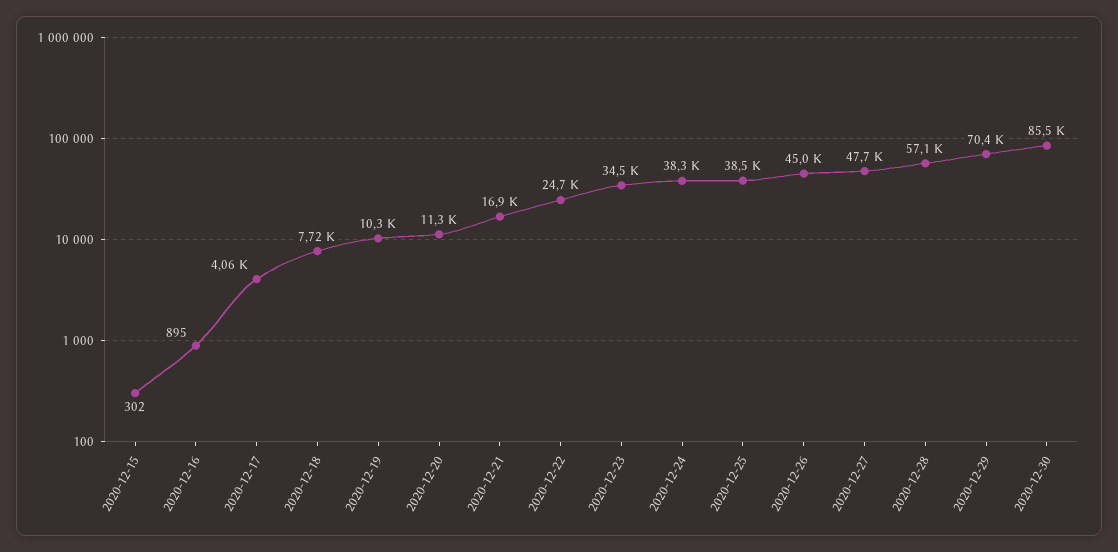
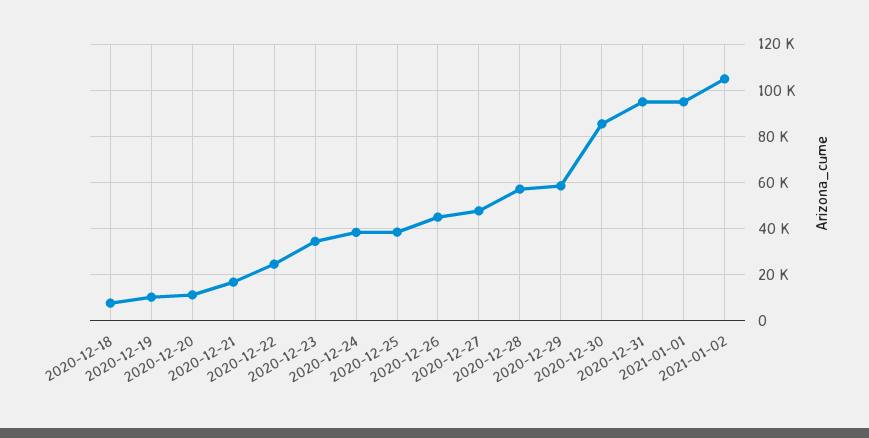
2020-12-15: 302 -> none
2020-12-16: 895 -> none
2020-12-17: 4060 -> none
2020-12-29: 70400 -> 60000
2020-12-31: none -> 95000
2021-01-01: none -> 95000
2021-01-02: none -> 105000

